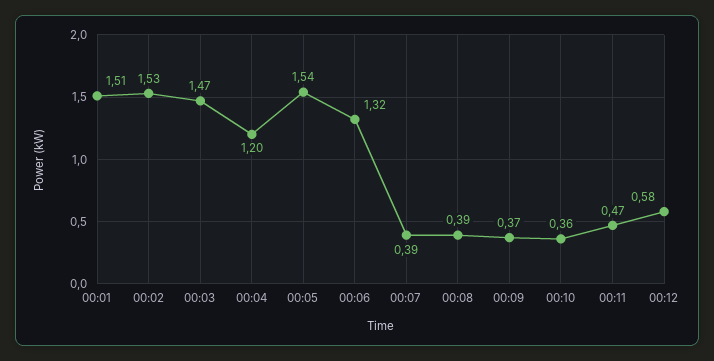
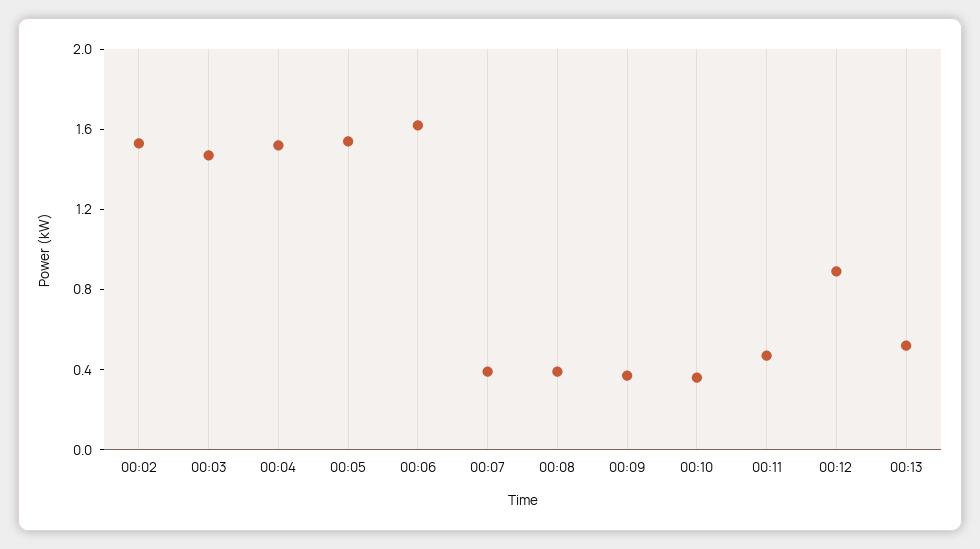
00:01: 1.51 -> none
00:04: 1.2 -> 1.5
00:06: 1.32 -> 1.6
00:12: 0.58 -> 0.9
00:13: none -> 0.5

